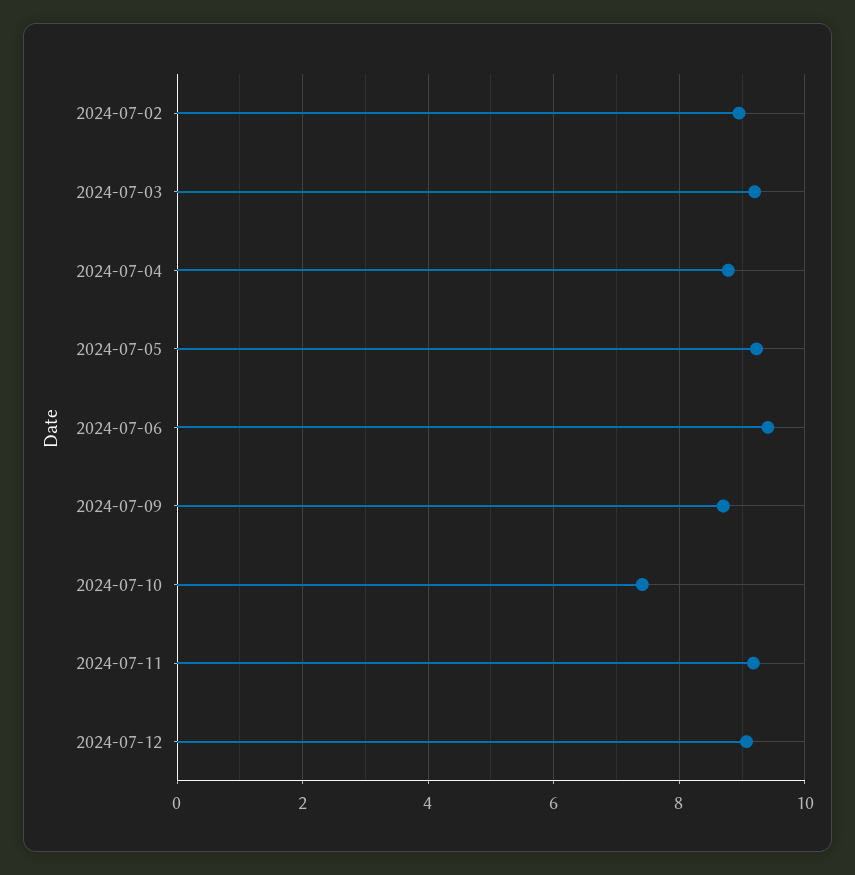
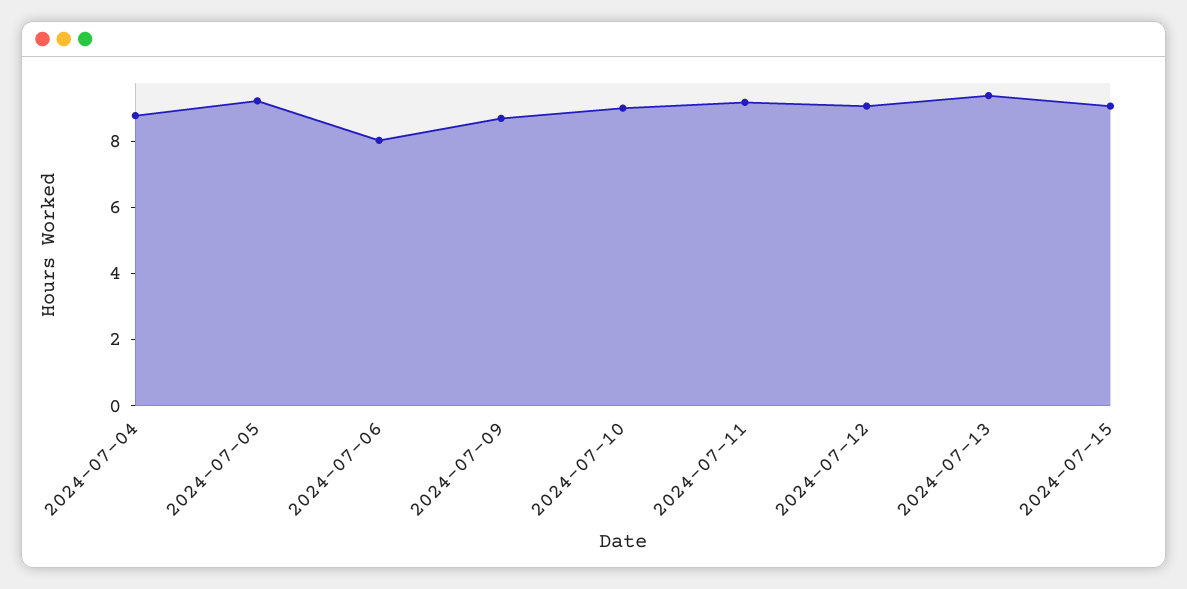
2024-07-02: 9 -> none
2024-07-03: 9.2 -> none
2024-07-06: 9.4 -> 8
2024-07-10: 7.4 -> 9
2024-07-13: none -> 9.5
2024-07-15: none -> 9

